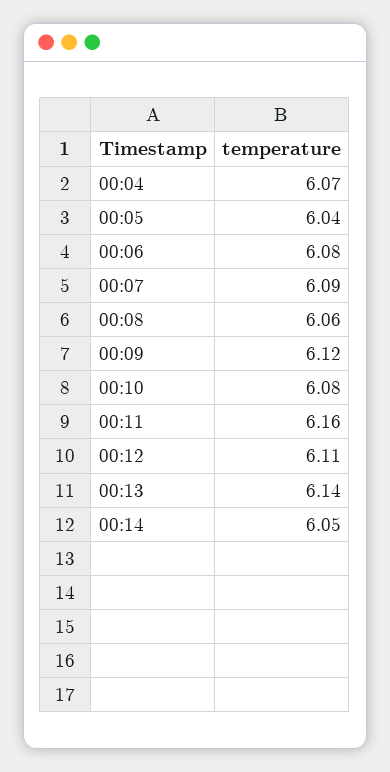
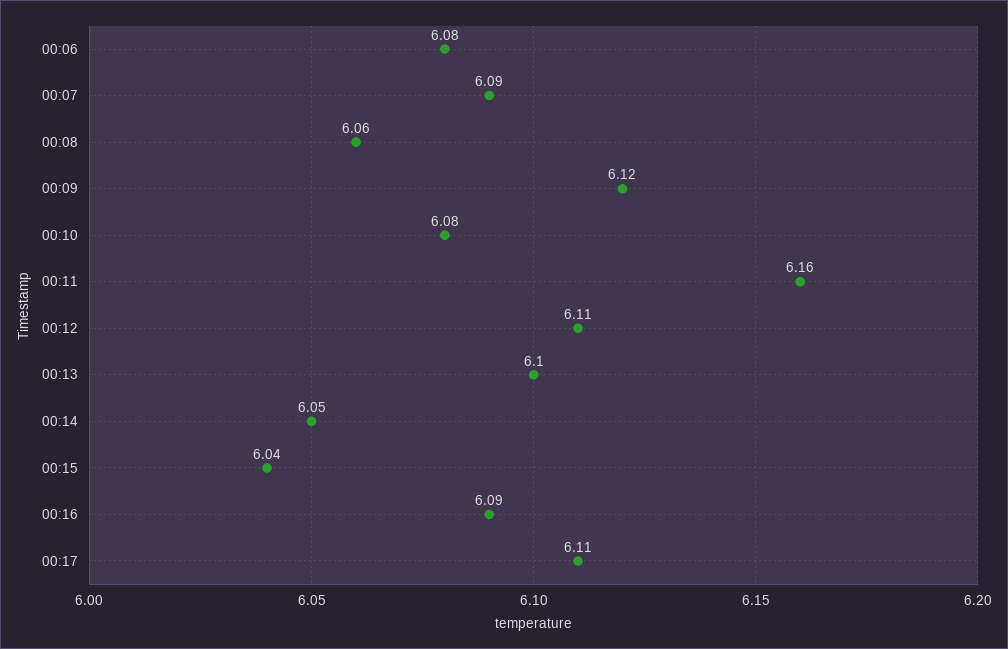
00:04: 6.07 -> none
00:05: 6.04 -> none
00:13: 6.14 -> 6.1
00:15: none -> 6.04
00:16: none -> 6.09
00:17: none -> 6.11

